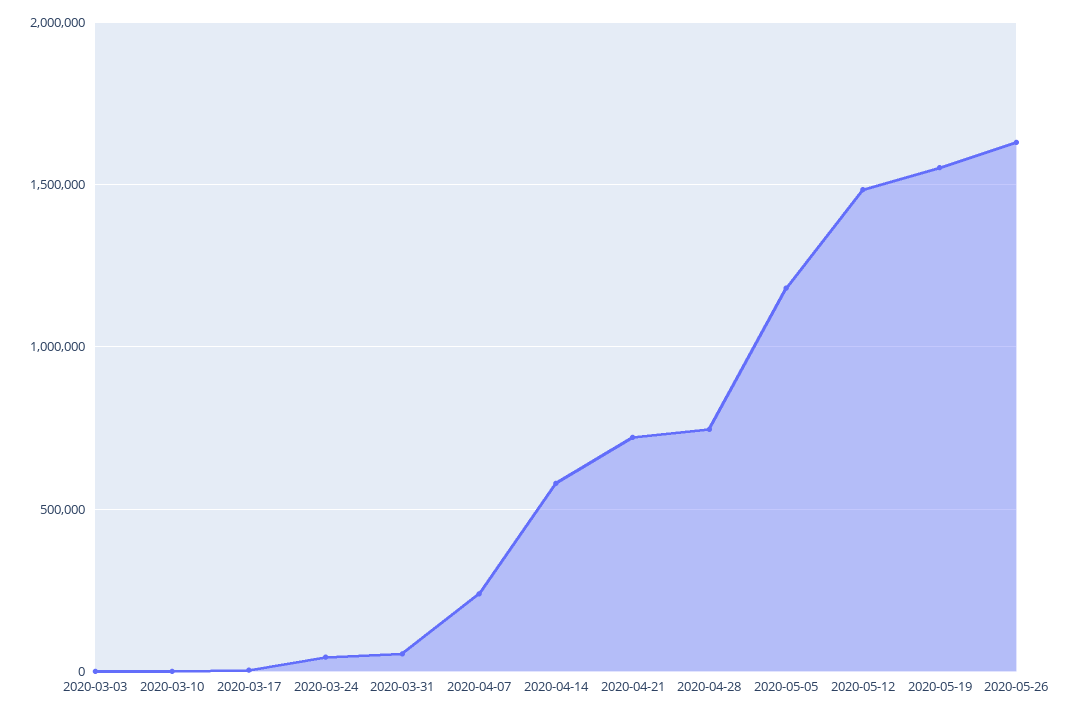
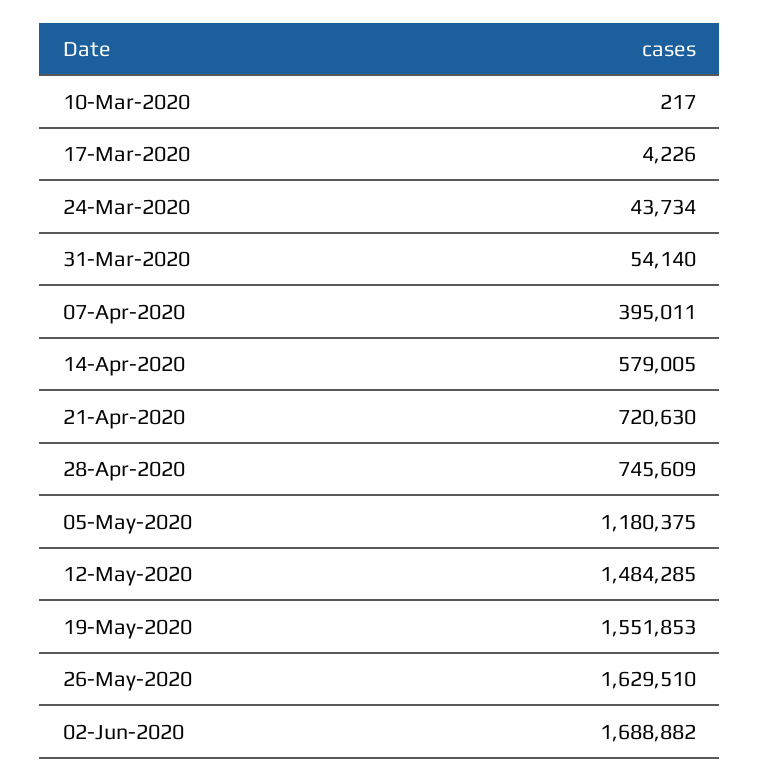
2020-03-03: 0 -> none
2020-04-07: 250000 -> 395011
02-Jun-2020: none -> 1688882

